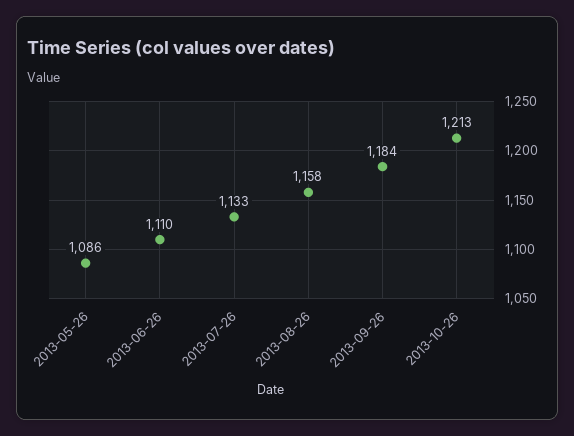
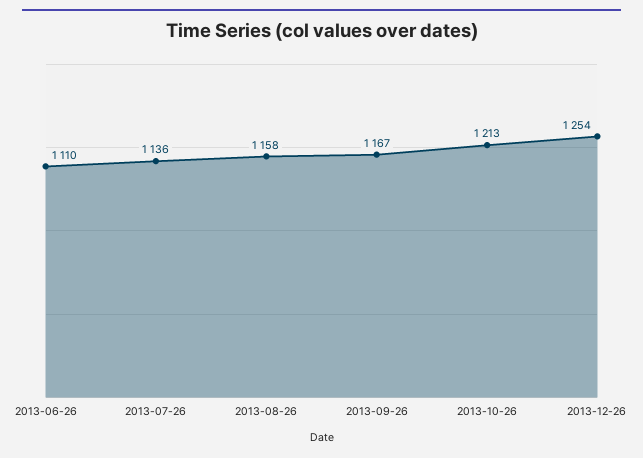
2013-05-26: 1086 -> none
2013-07-26: 1133 -> 1136
2013-09-26: 1184 -> 1167
2013-12-26: none -> 1254

